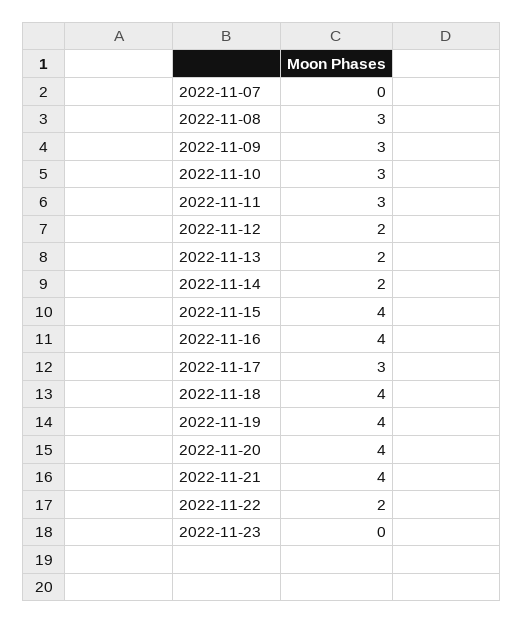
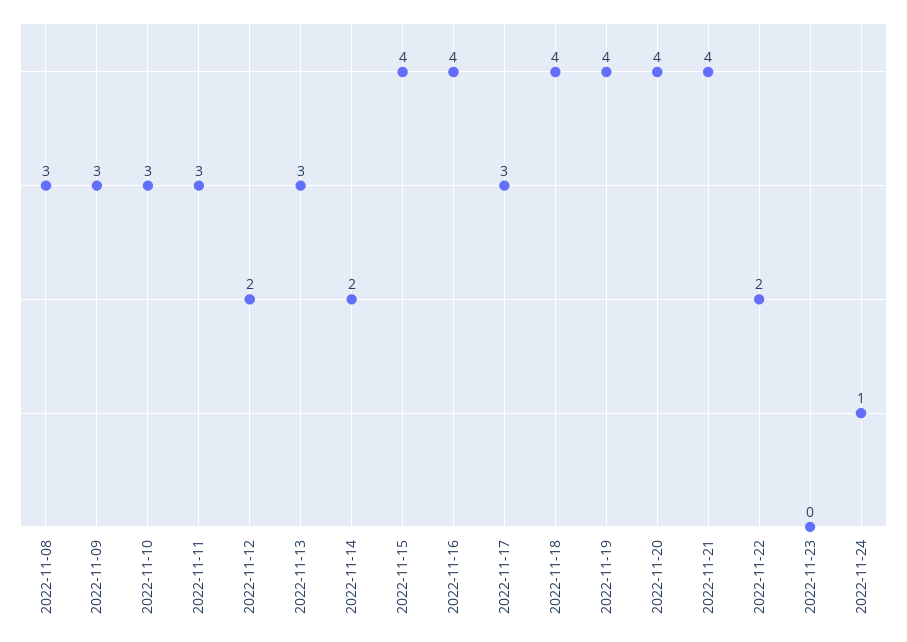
2022-11-07: 0 -> none
2022-11-13: 2 -> 3
2022-11-24: none -> 1

